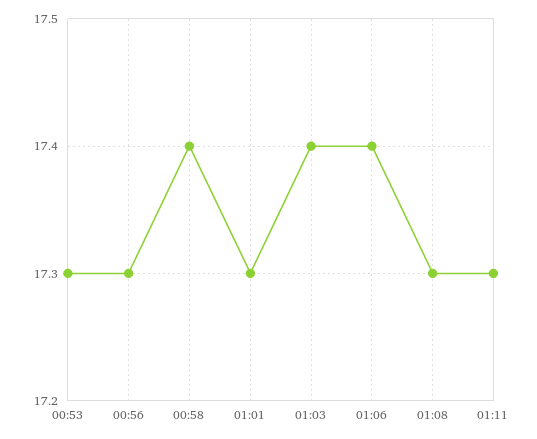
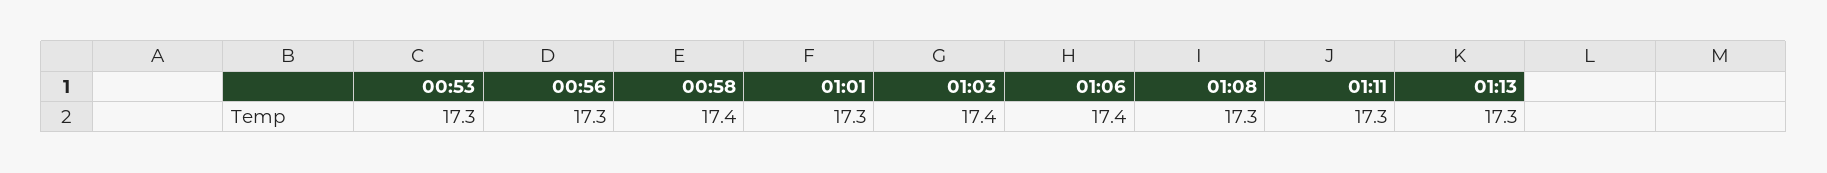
01:13: none -> 17.3

